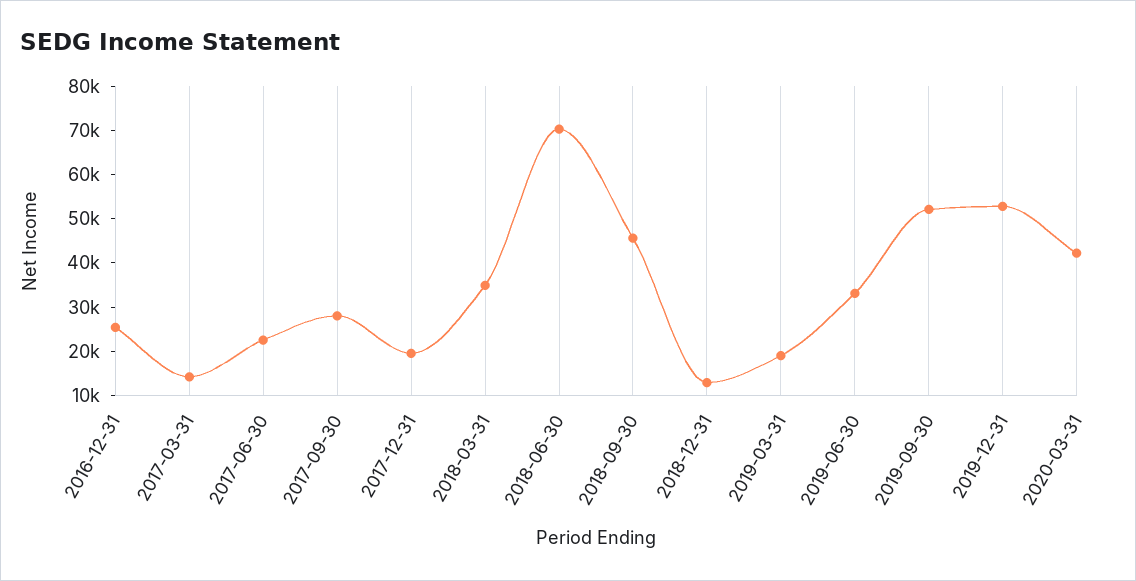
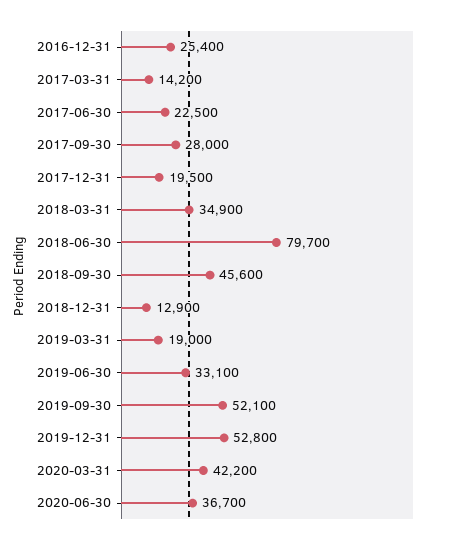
2018-06-30: 70000 -> 79700
2020-06-30: none -> 36700

